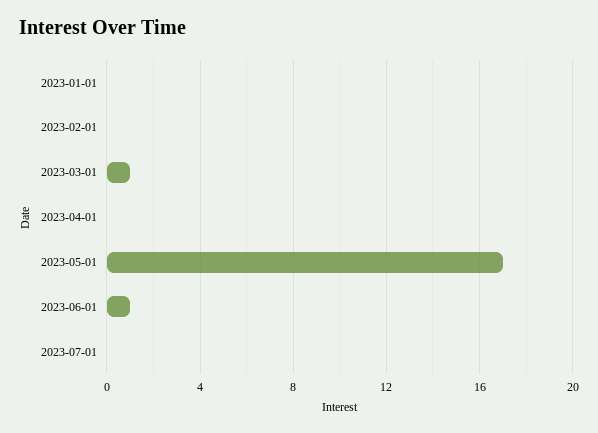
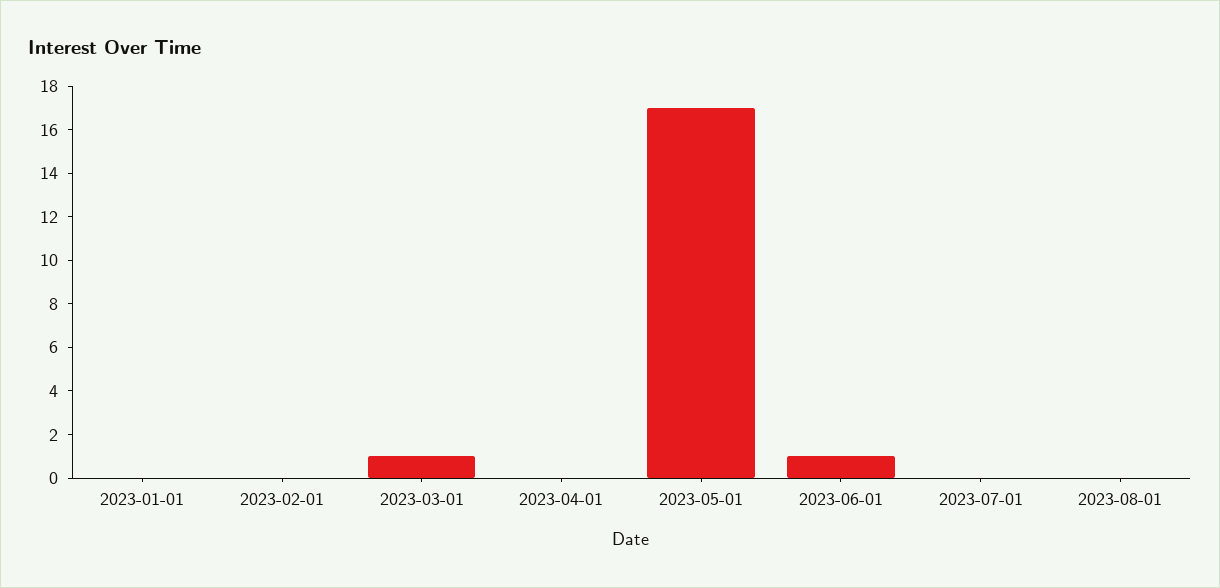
2023-08-01: none -> 0

